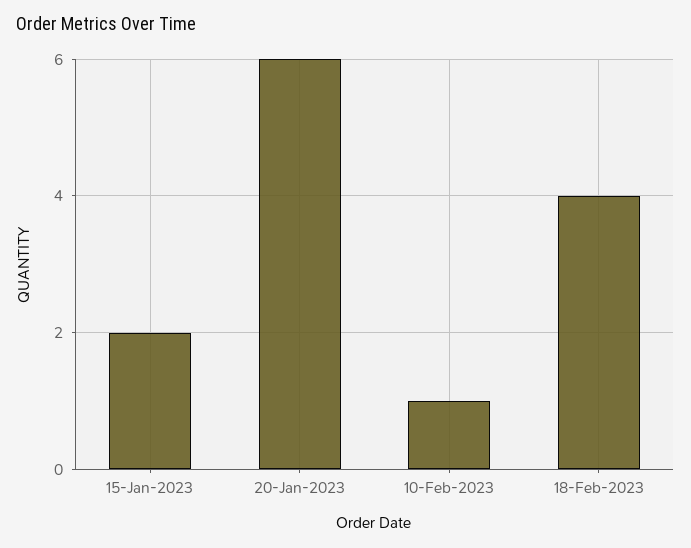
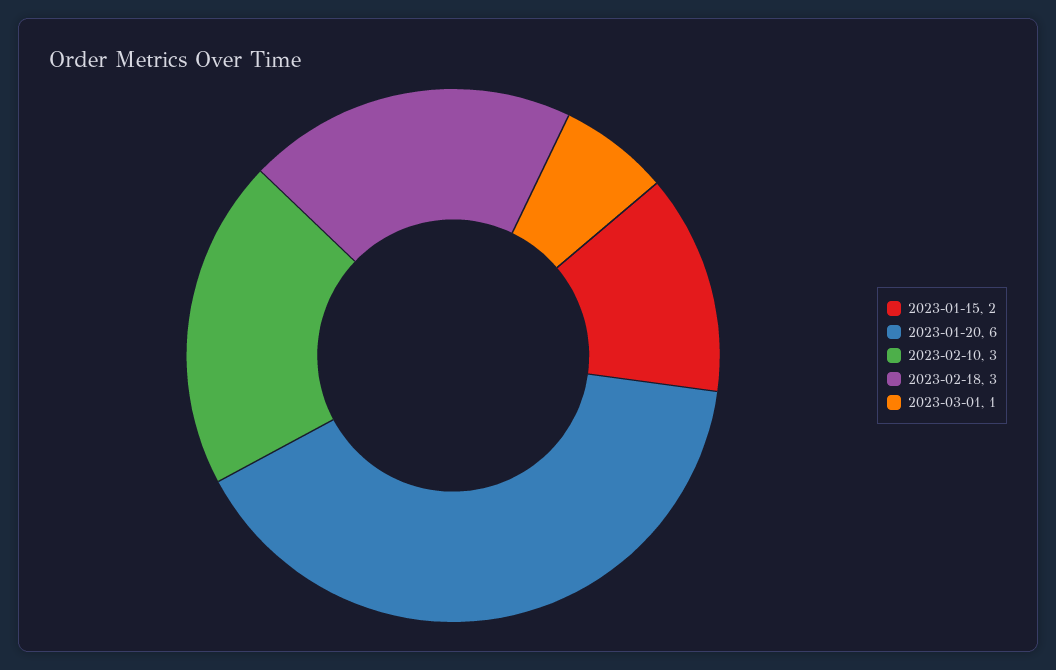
10-Feb-2023: 1 -> 3
18-Feb-2023: 4 -> 3
2023-03-01: none -> 1

